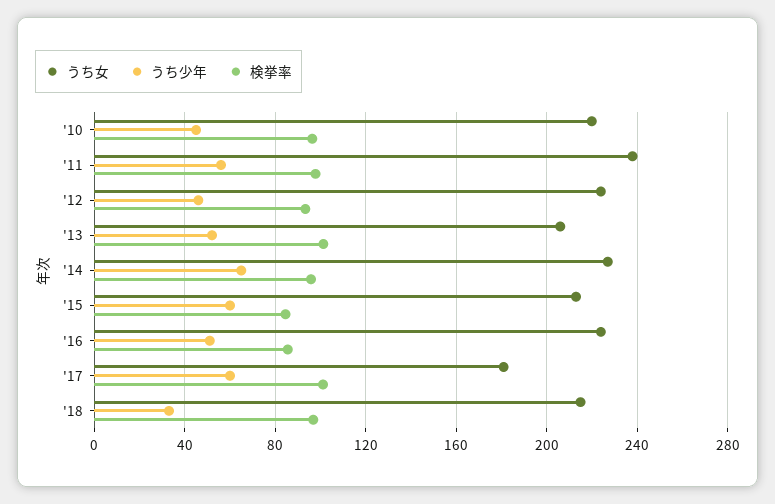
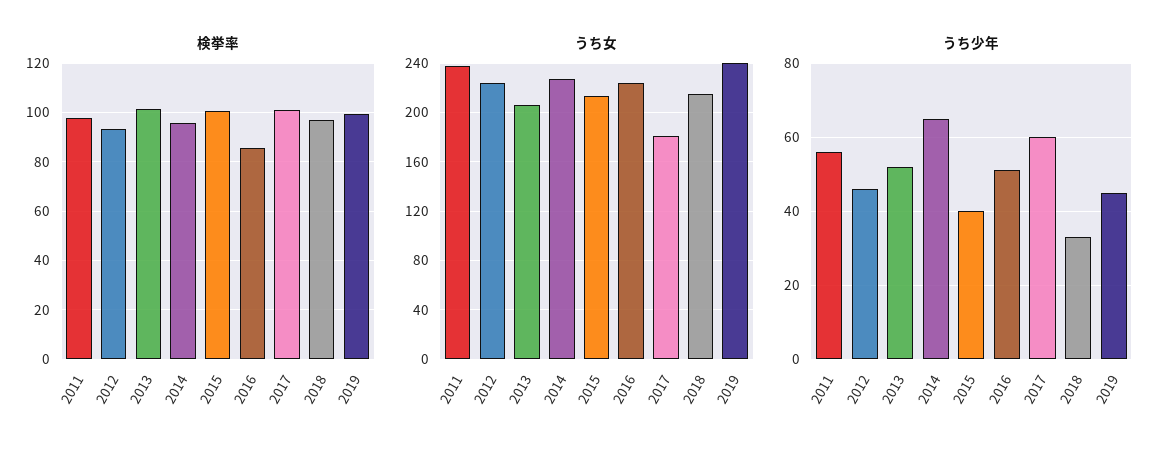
うち女, '10: 220 -> none
うち少年, '10: 45 -> none
検挙率, '10: 95 -> none
うち少年, '15: 60 -> 40
検挙率, '15: 85 -> 100
検挙率, 2019: none -> 100
うち女, 2019: none -> 240
うち少年, 2019: none -> 45

